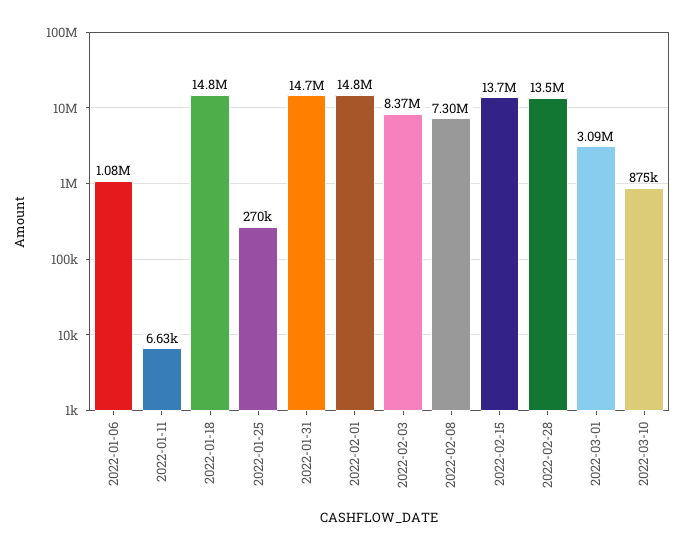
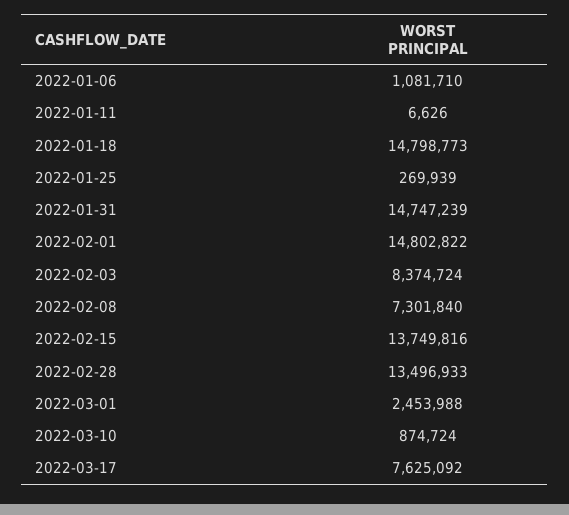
2022-03-01: 3090000 -> 2453988
2022-03-17: none -> 7625092

